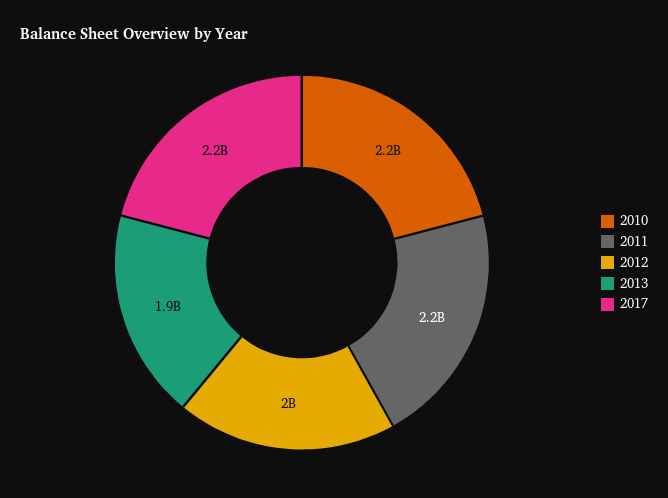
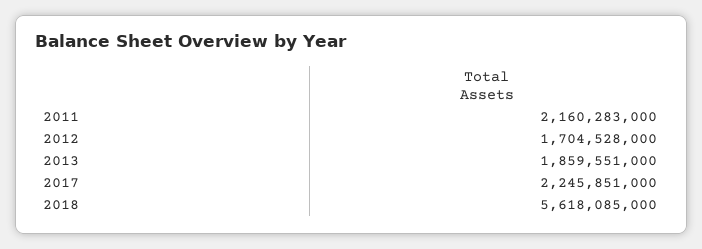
2010: 2200000000 -> none
2012: 2000000000 -> 1704528000
2018: none -> 5618085000

